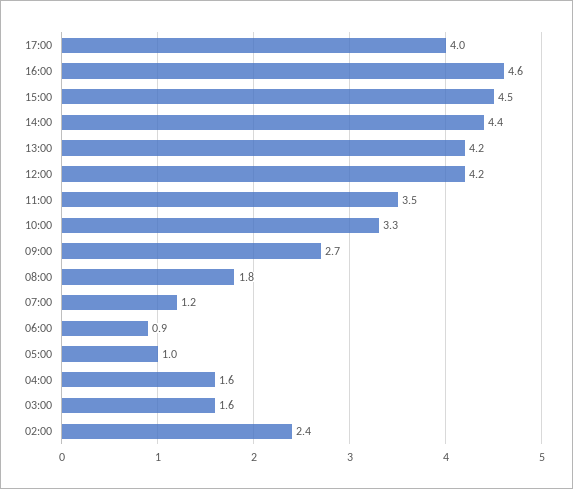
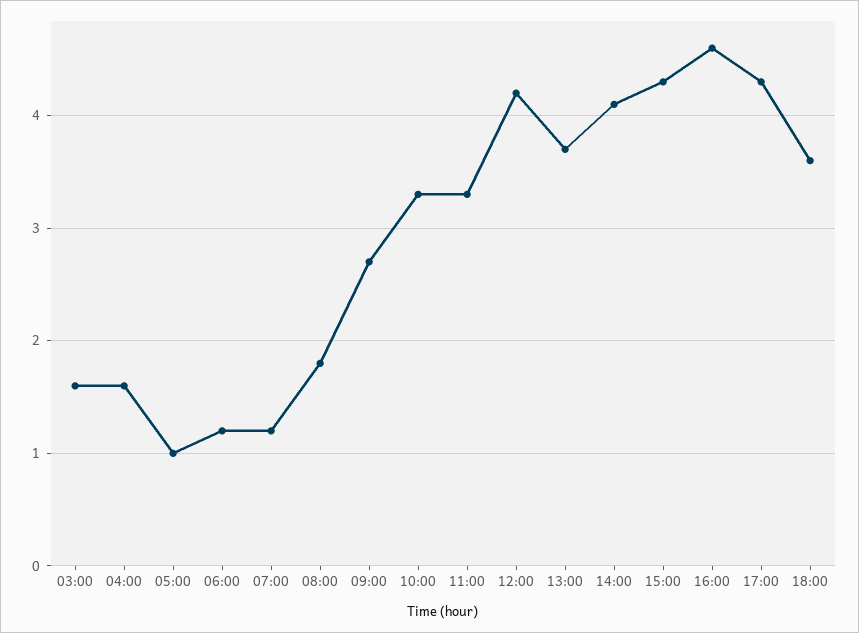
17:00: 4 -> 4.3
15:00: 4.5 -> 4.3
14:00: 4.4 -> 4.1
13:00: 4.2 -> 3.7
11:00: 3.5 -> 3.3
06:00: 0.9 -> 1.2
02:00: 2.4 -> none
18:00: none -> 3.6

